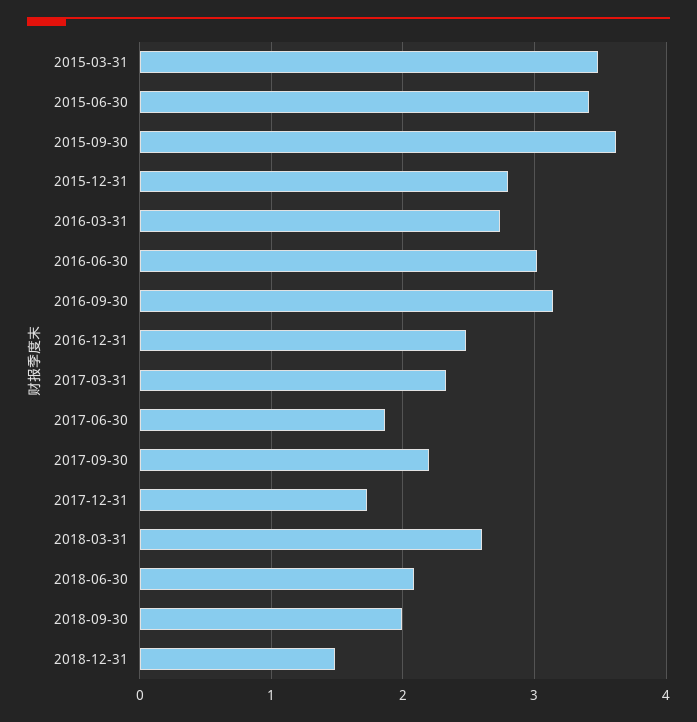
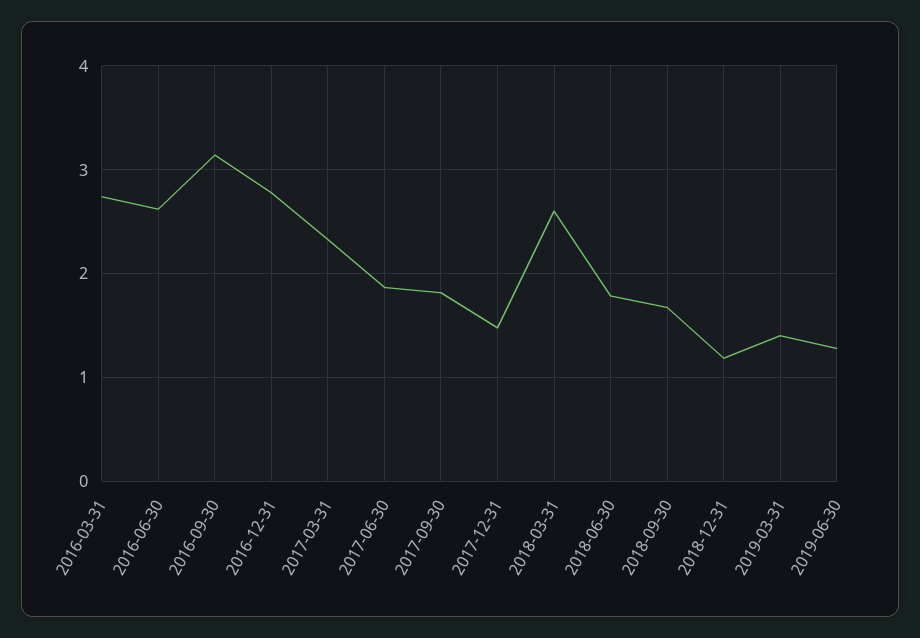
2015-03-31: 3.5 -> none
2015-06-30: 3.4 -> none
2015-09-30: 3.6 -> none
2015-12-31: 2.8 -> none
2016-06-30: 3 -> 2.6
2016-12-31: 2.5 -> 2.8
2017-09-30: 2.2 -> 1.8
2017-12-31: 1.7 -> 1.5
2018-06-30: 2.1 -> 1.8
2018-09-30: 2 -> 1.7
2018-12-31: 1.5 -> 1.2
2019-03-31: none -> 1.4
2019-06-30: none -> 1.3

